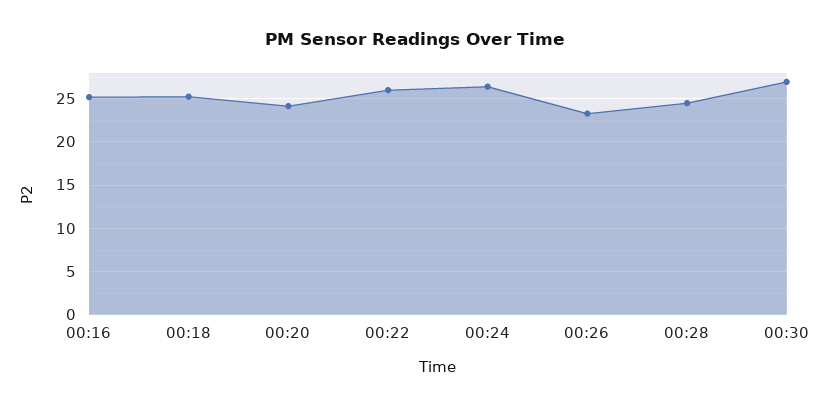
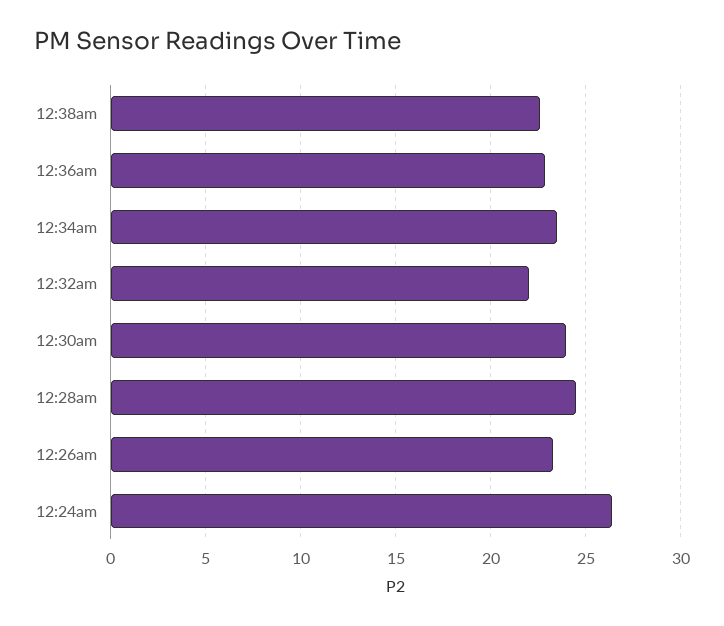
00:16: 25 -> none
00:18: 25 -> none
00:20: 24 -> none
00:22: 26 -> none
00:30: 27 -> 24
12:38am: none -> 22.5
12:36am: none -> 23
12:34am: none -> 23.5
12:32am: none -> 22

